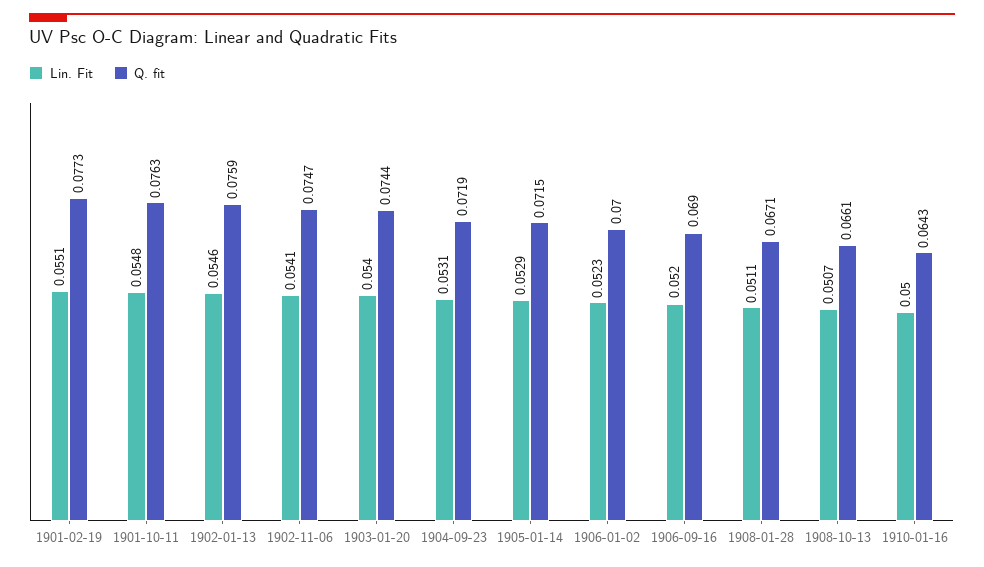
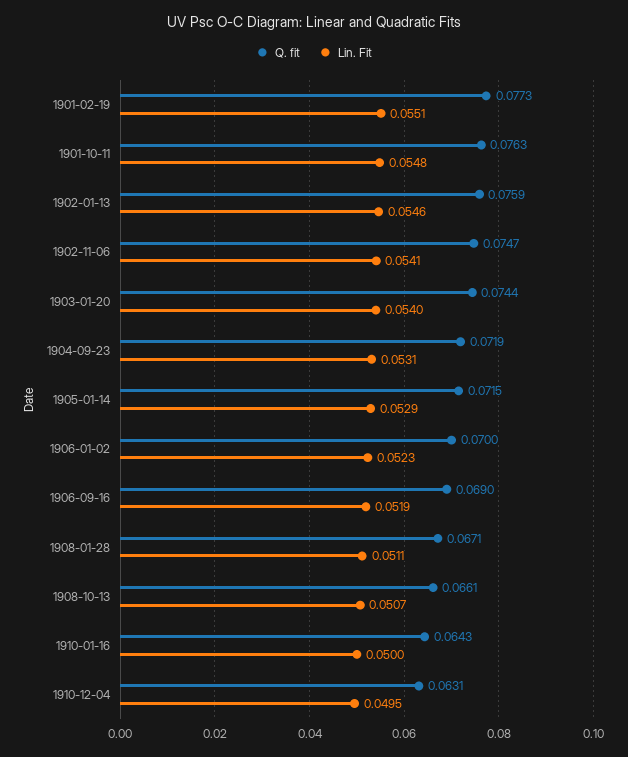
Lin. Fit, 1906-09-16: 0.052 -> 0.0519
Q. fit, 1910-12-04: none -> 0.0631
Lin. Fit, 1910-12-04: none -> 0.0495

